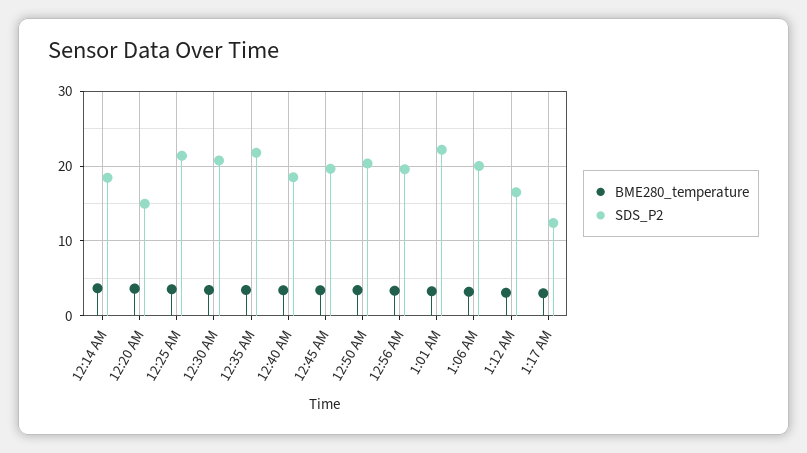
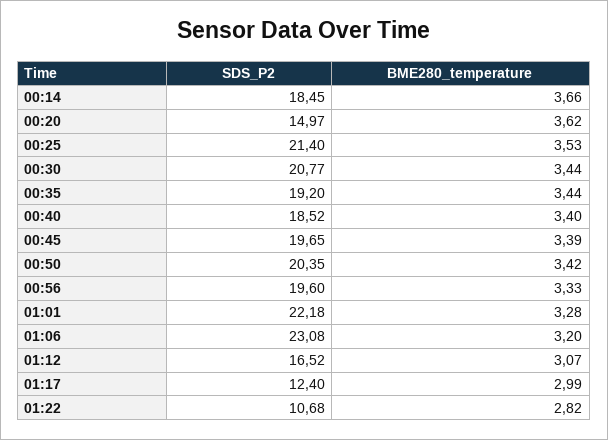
SDS_P2, 12:35 AM: 22 -> 19.2
SDS_P2, 1:06 AM: 20 -> 23.08
SDS_P2, 01:22: none -> 10.68
BME280_temperature, 01:22: none -> 2.82

